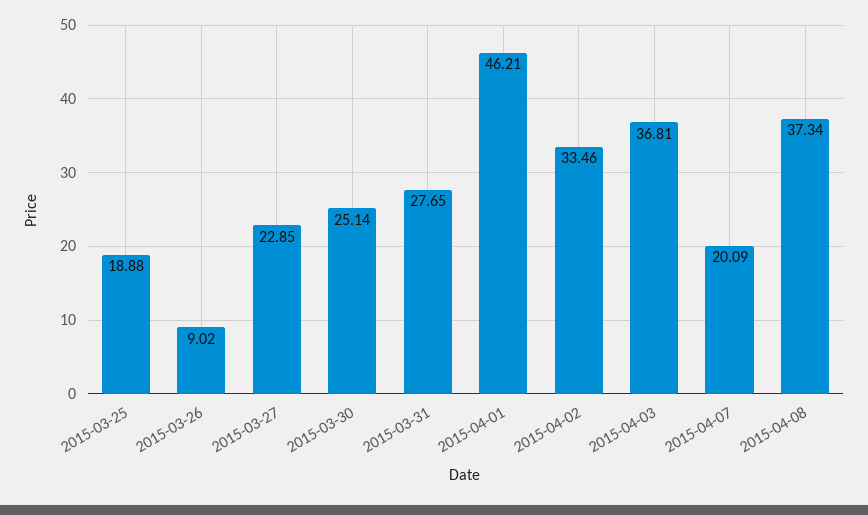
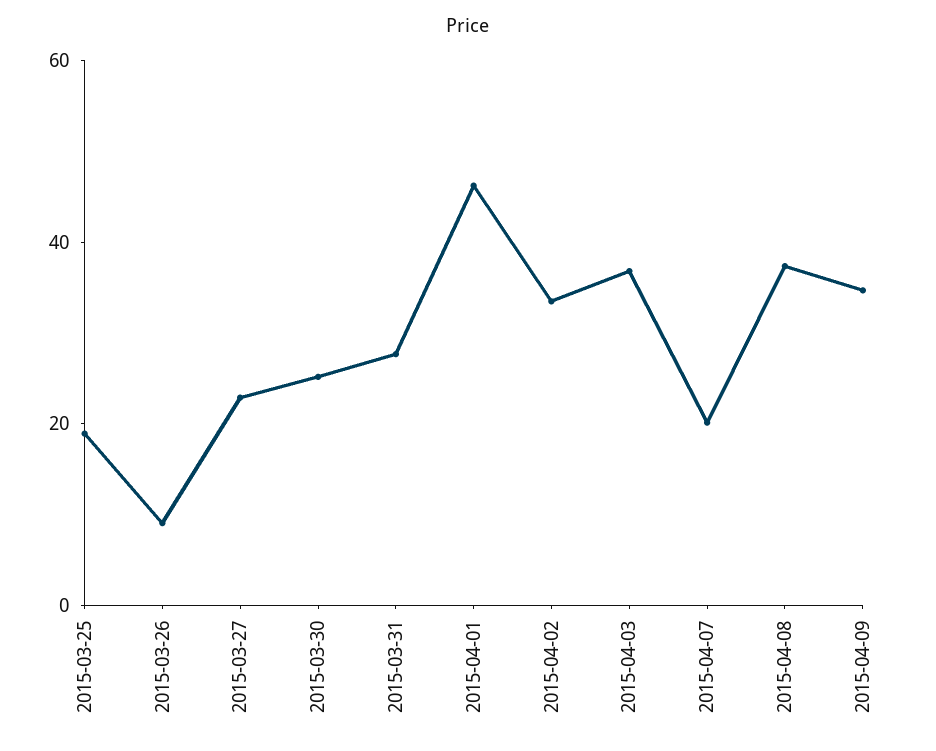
2015-04-09: none -> 35

